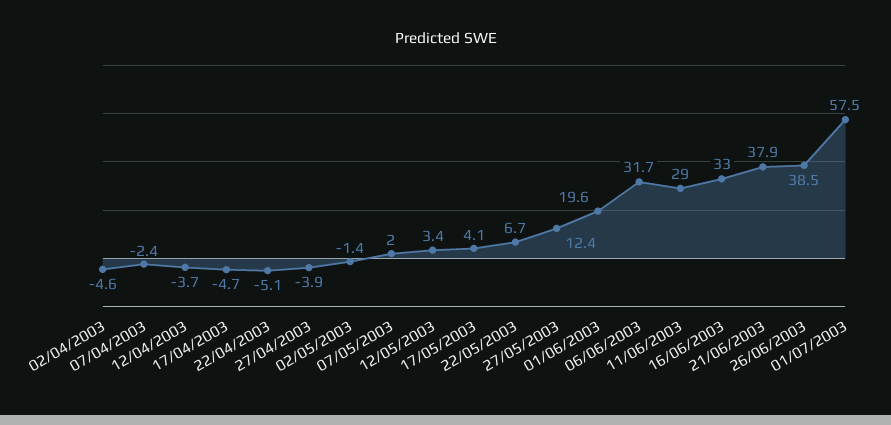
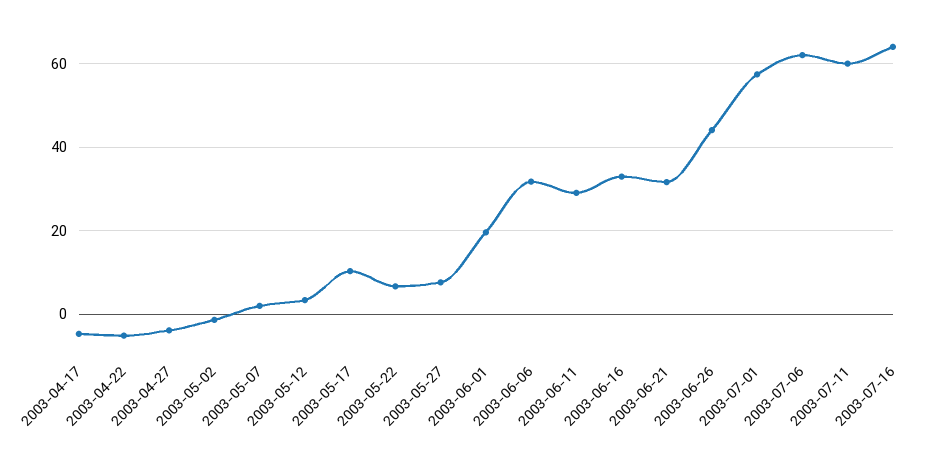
02/04/2003: -4.6 -> none
07/04/2003: -2.4 -> none
12/04/2003: -3.7 -> none
17/05/2003: 4.1 -> 10
27/05/2003: 12.4 -> 8
21/06/2003: 37.9 -> 32
26/06/2003: 38.5 -> 44
2003-07-06: none -> 62
2003-07-11: none -> 60
2003-07-16: none -> 64

